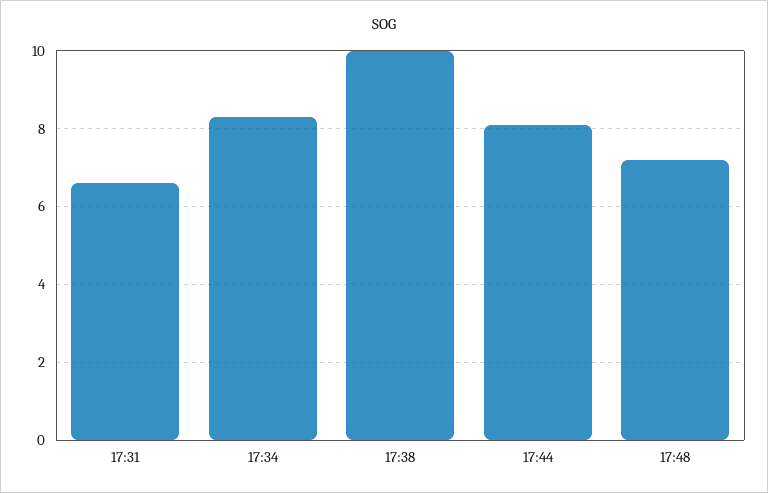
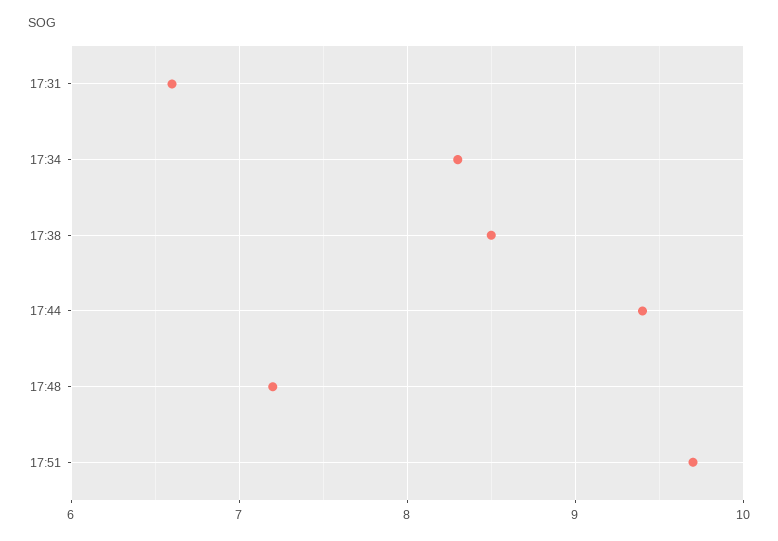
17:38: 10 -> 8.5
17:44: 8 -> 9.4
17:51: none -> 9.7

